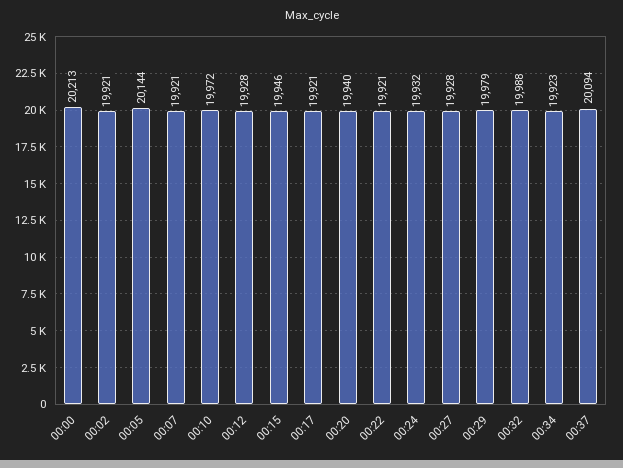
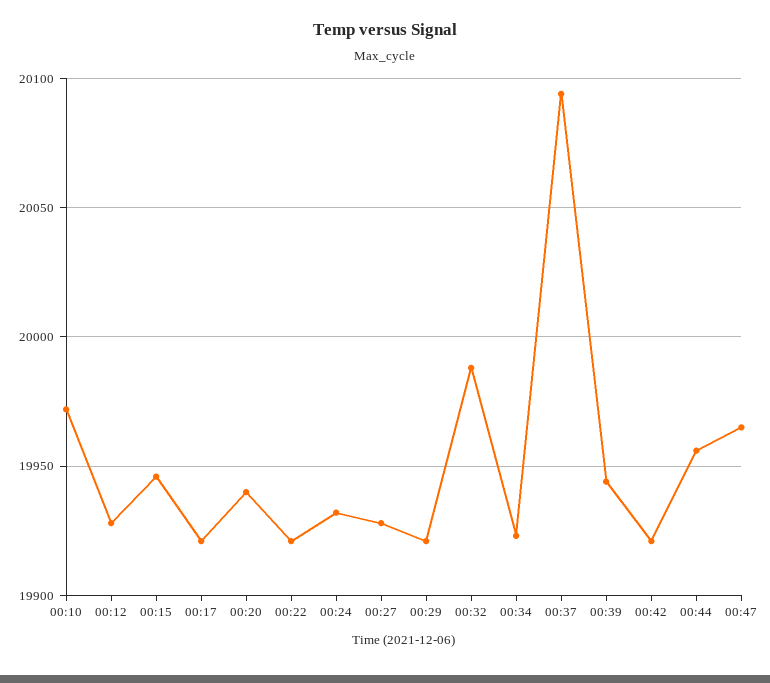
00:00: 20213 -> none
00:02: 19921 -> none
00:05: 20144 -> none
00:07: 19921 -> none
00:29: 19979 -> 19920
00:39: none -> 19945
00:42: none -> 19920
00:44: none -> 19955
00:47: none -> 19965

